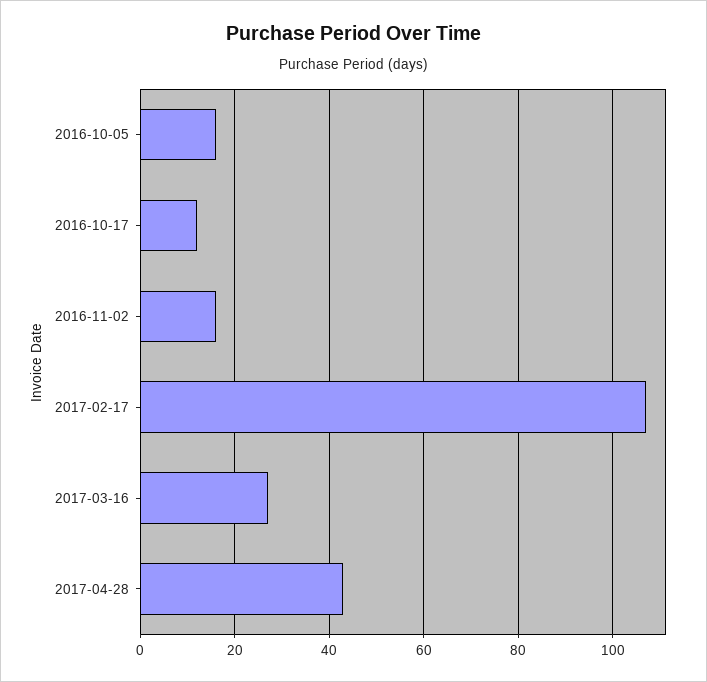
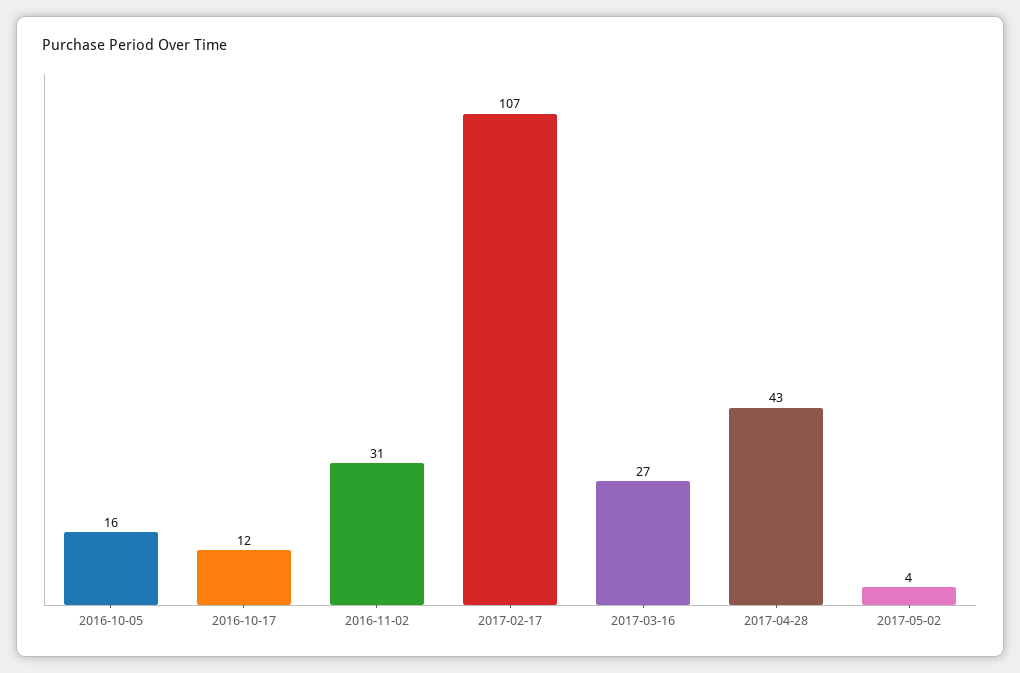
2016-11-02: 15 -> 31
2017-05-02: none -> 4

